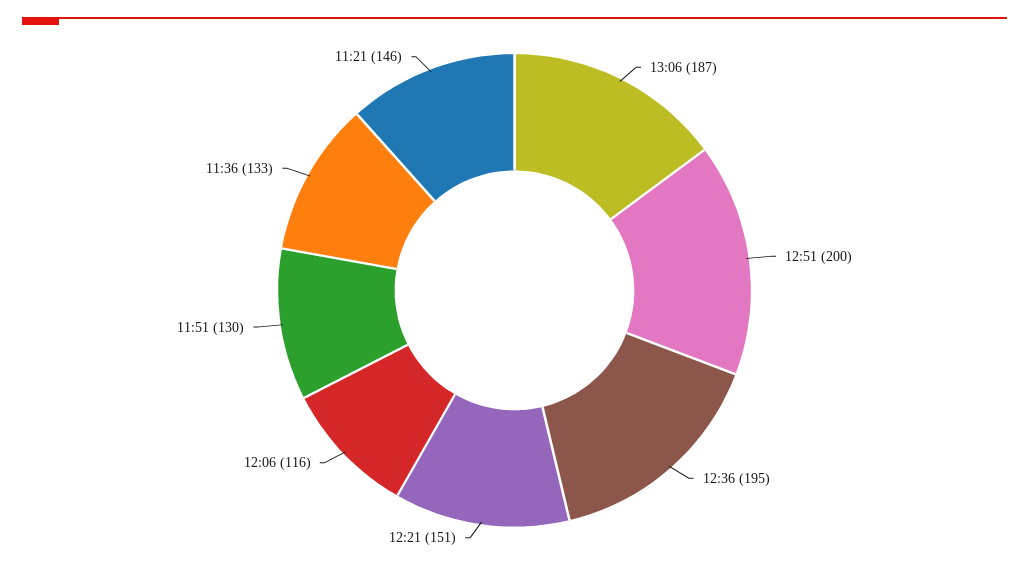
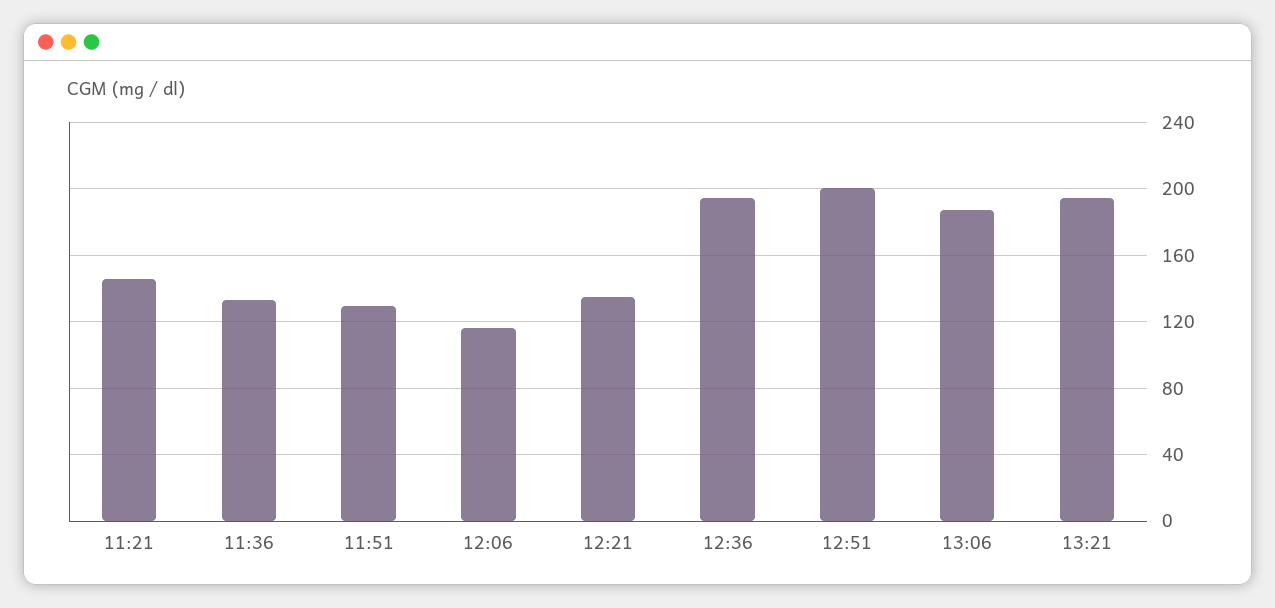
12:21: 151 -> 135
13:21: none -> 195

